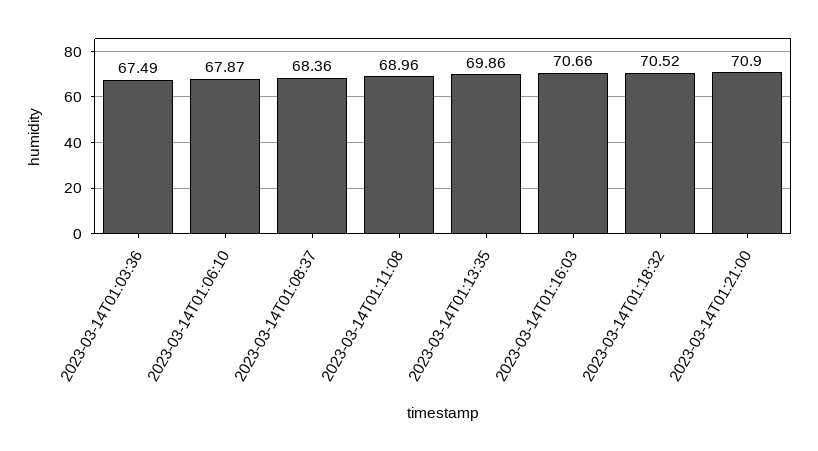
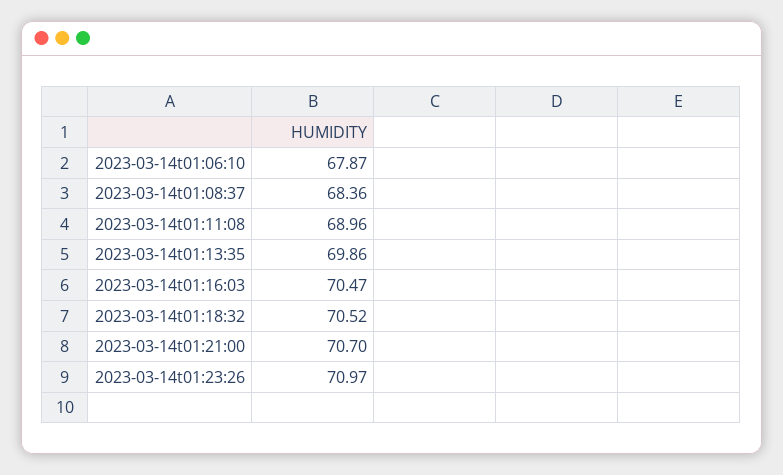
2023-03-14T01:03:36: 67.49 -> none
2023-03-14T01:16:03: 70.66 -> 70.47
2023-03-14T01:21:00: 70.9 -> 70.7
2023-03-14t01:23:26: none -> 70.97

